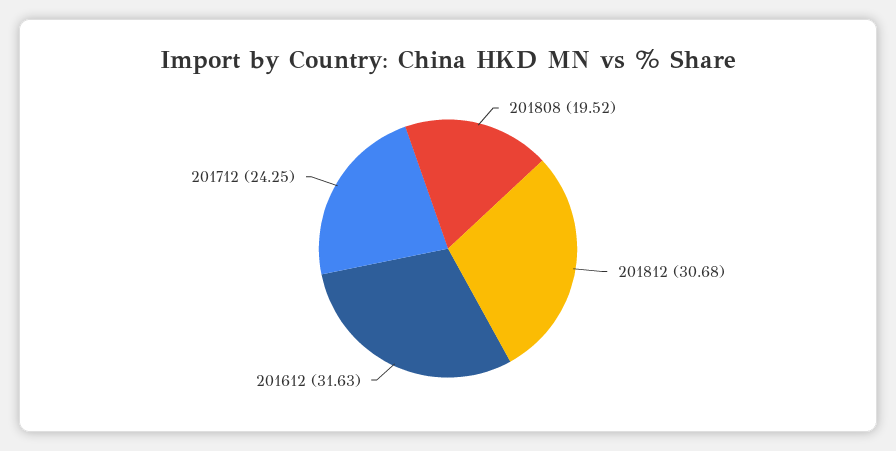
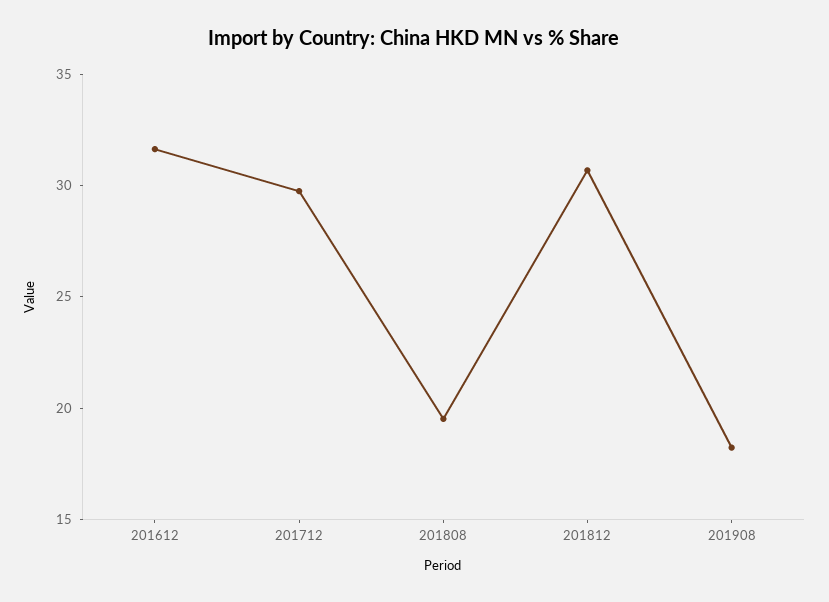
201712: 24.25 -> 30
201908: none -> 18

